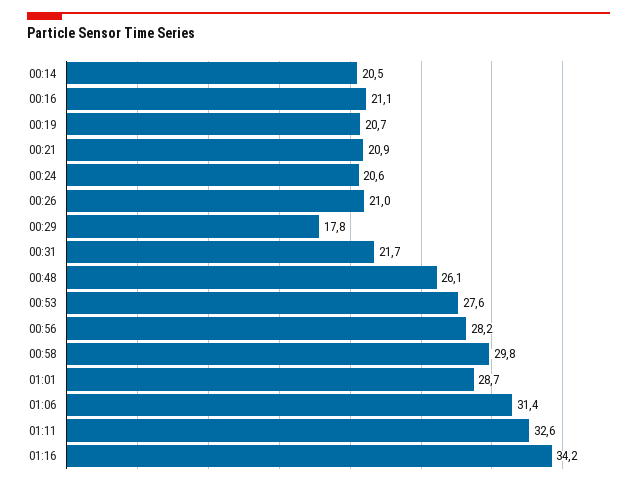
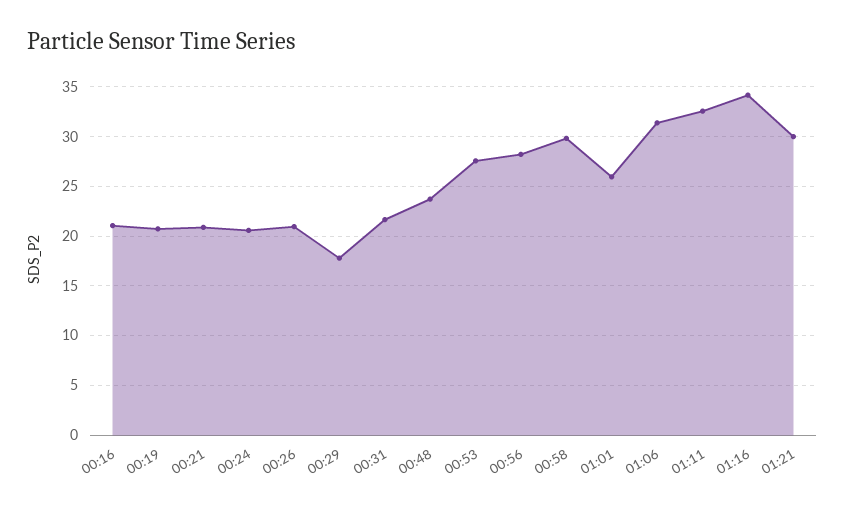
00:14: 20.5 -> none
00:48: 26.1 -> 24
01:01: 28.7 -> 26
01:21: none -> 30

